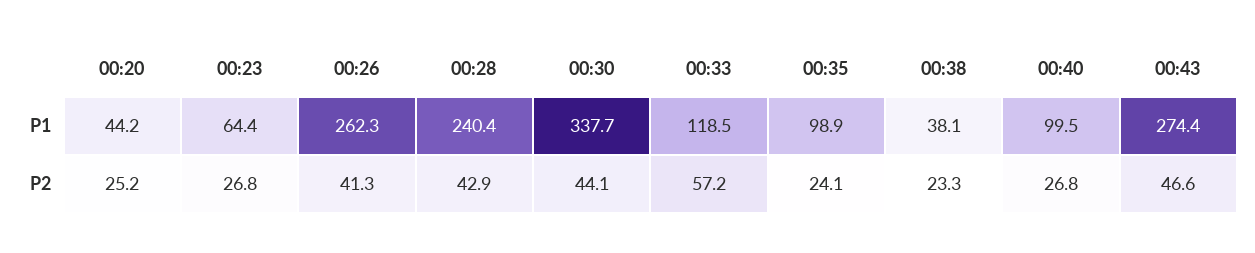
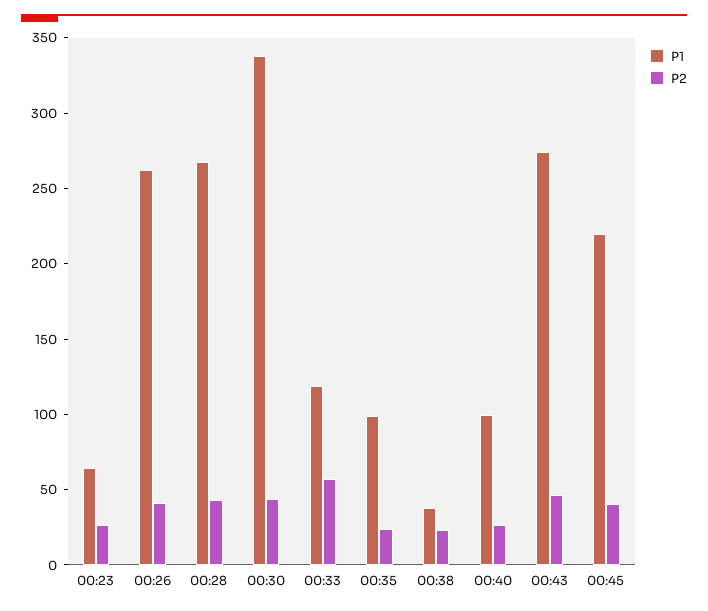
P1, 00:20: 44.2 -> none
P1, 00:28: 240.4 -> 270
P2, 00:20: 25.2 -> none
P1, 00:45: none -> 220
P2, 00:45: none -> 40

